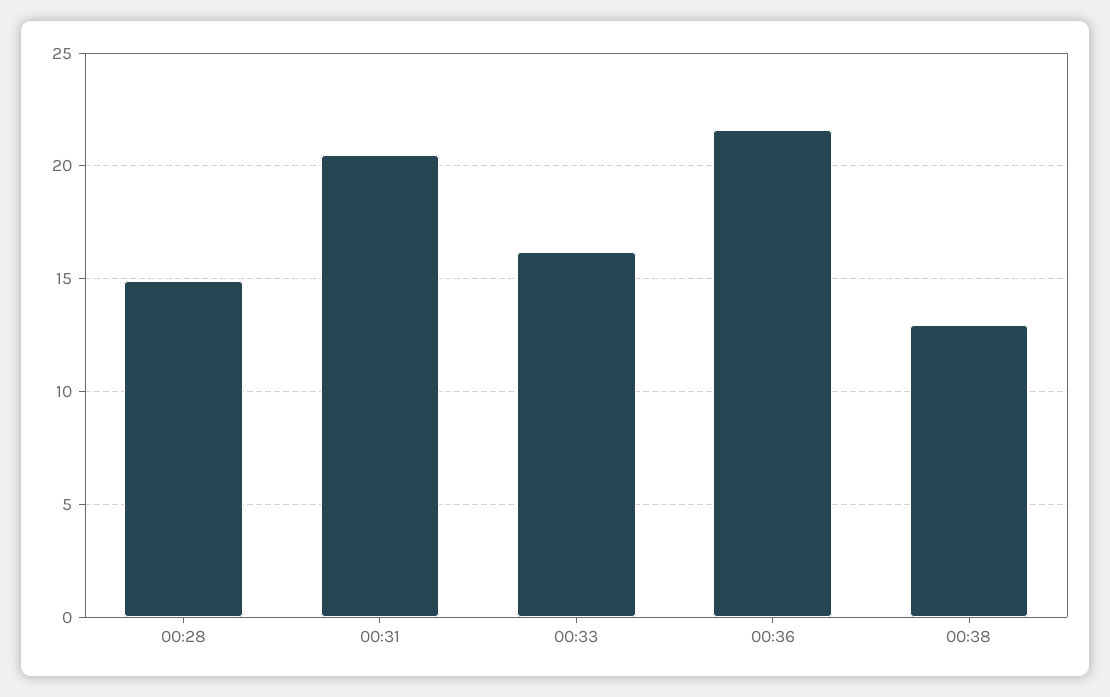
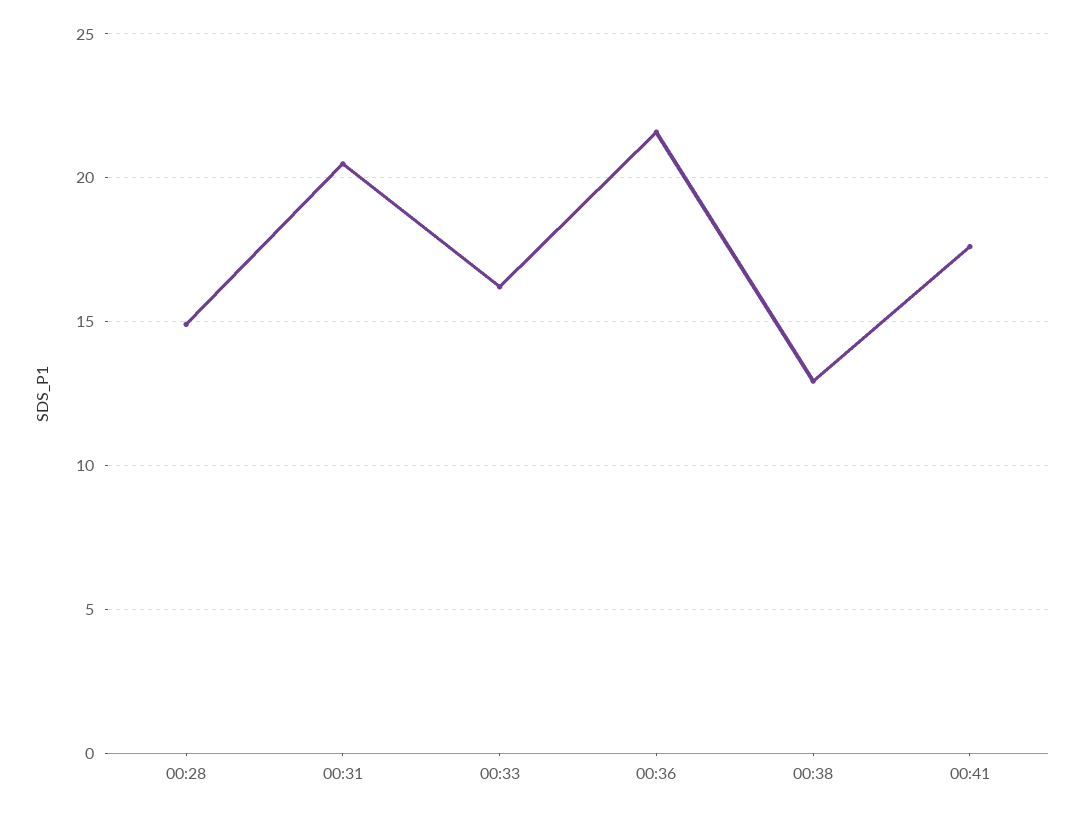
00:41: none -> 17.5

